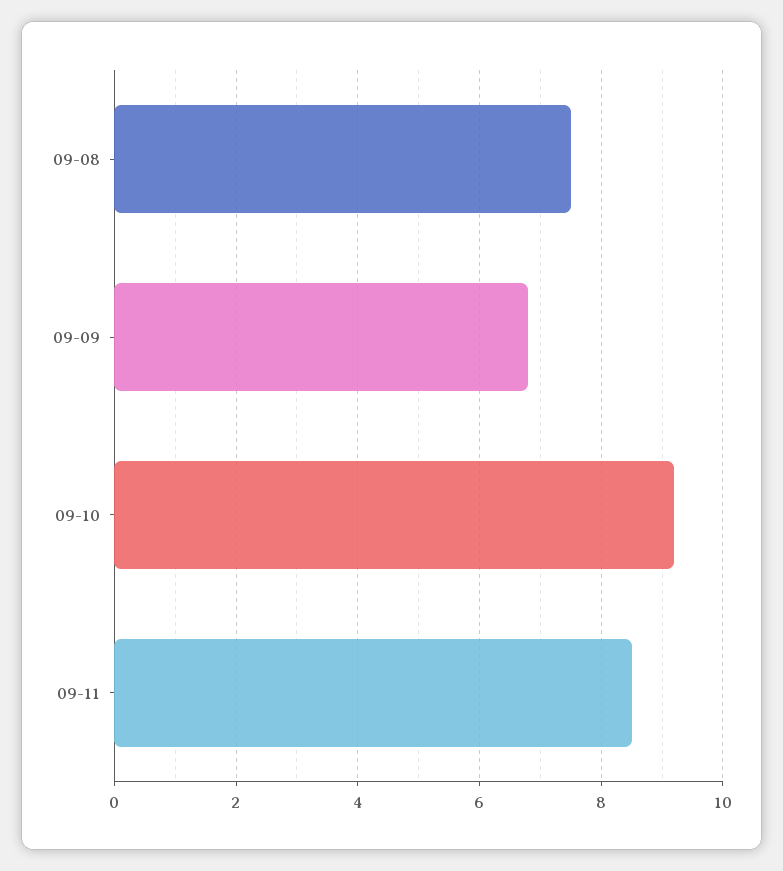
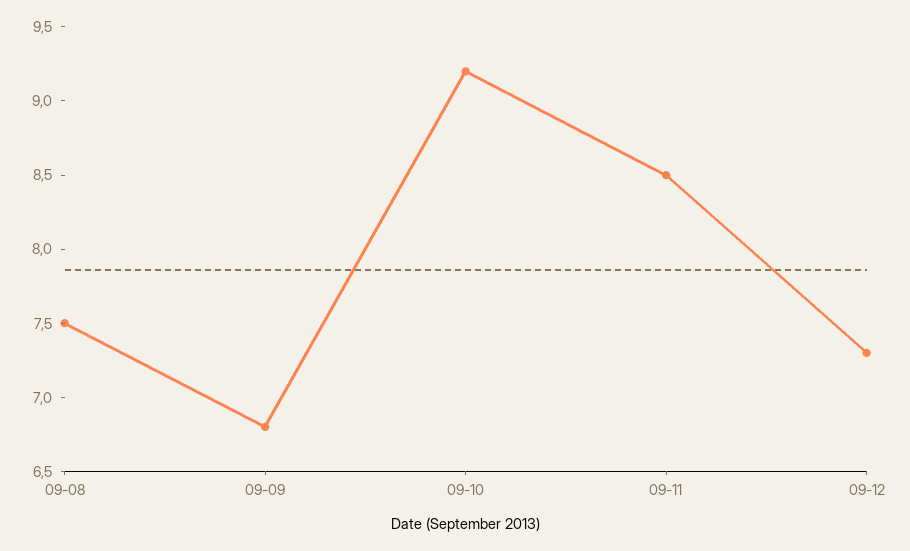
09-12: none -> 7.3

